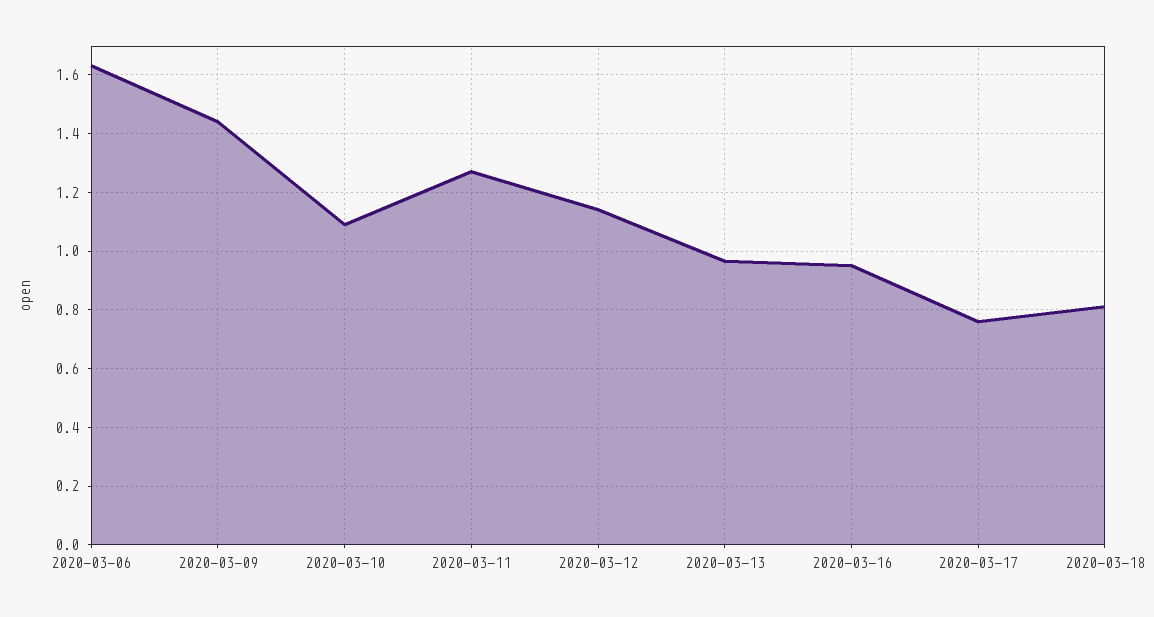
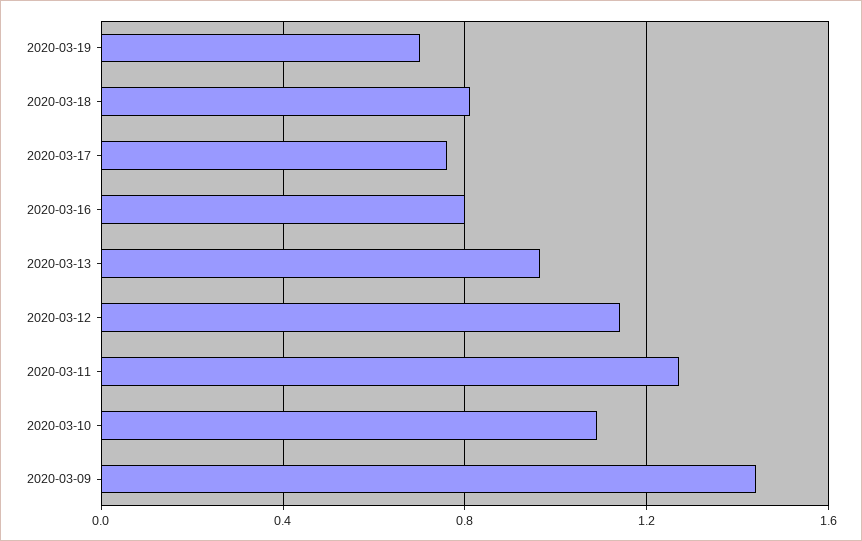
2020-03-06: 1.625 -> none
2020-03-16: 0.95 -> 0.8
2020-03-19: none -> 0.7

